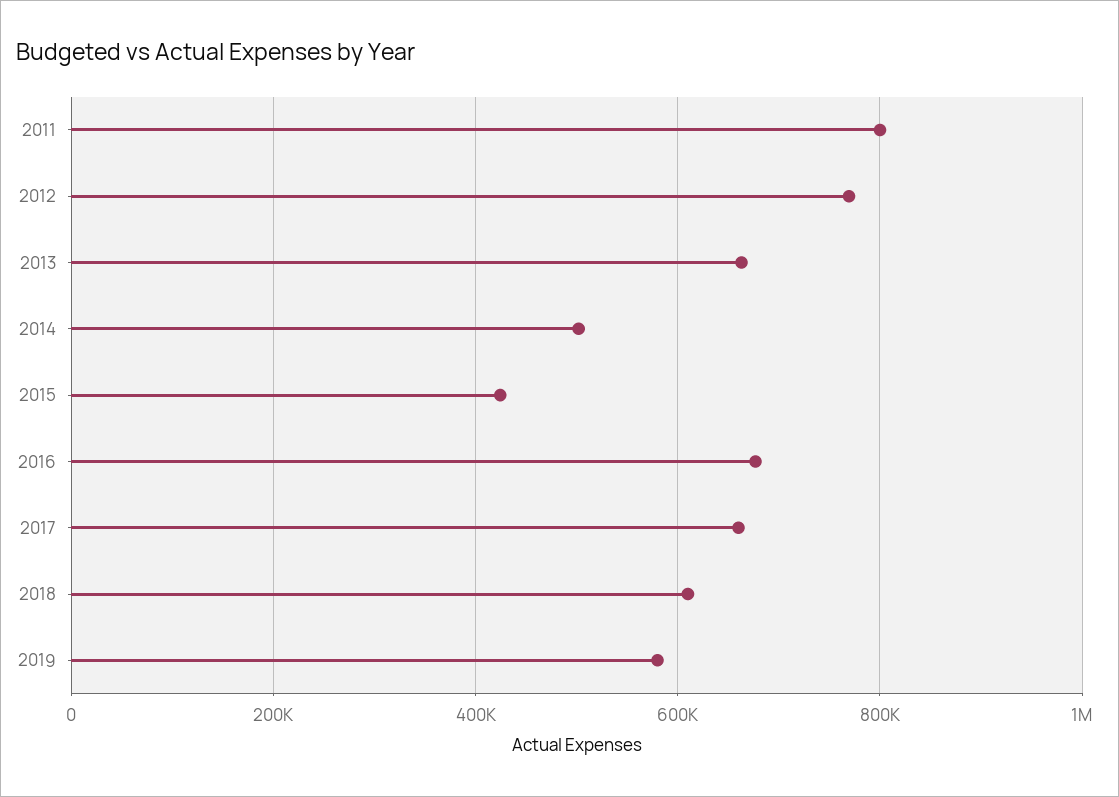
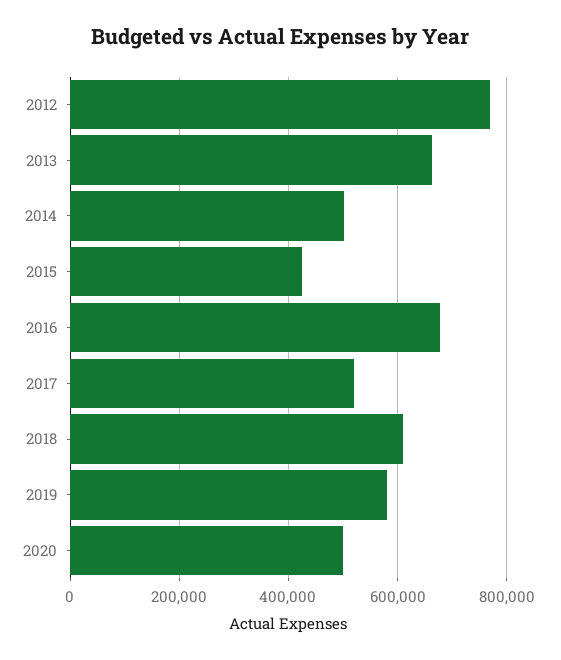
2011: 800000 -> none
2017: 660000 -> 520000
2020: none -> 500000

